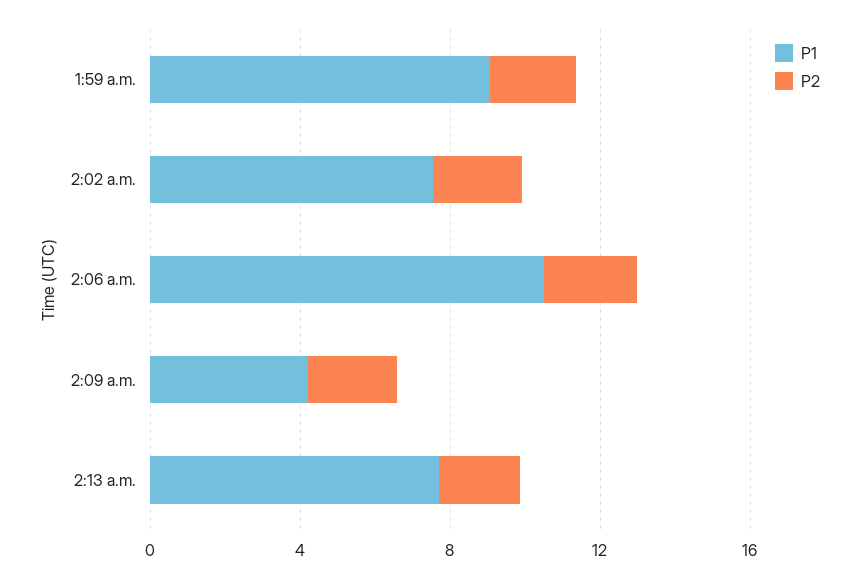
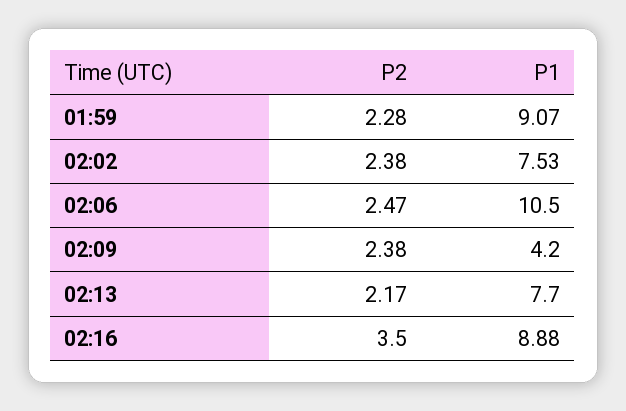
P2, 02:16: none -> 3.5
P1, 02:16: none -> 8.88

